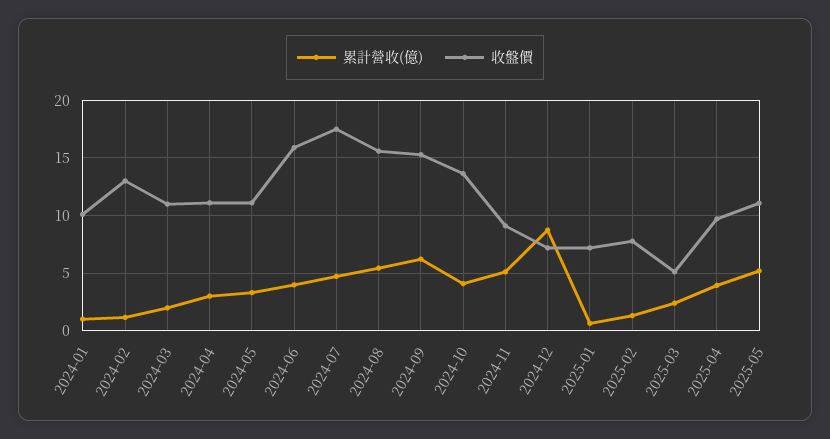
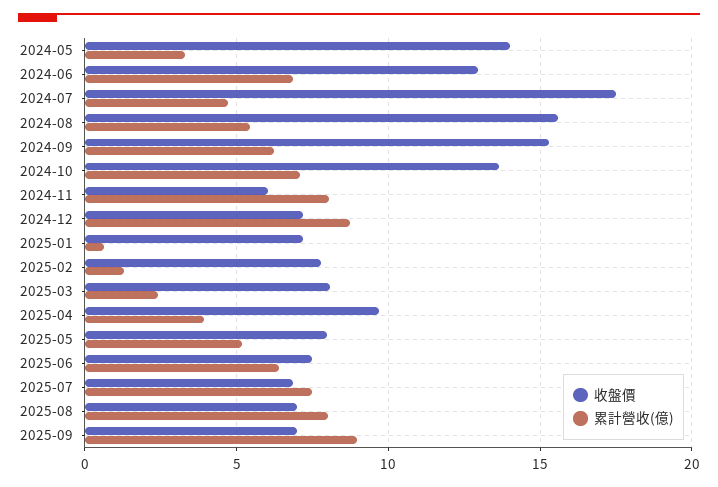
累計營收(億), 2024-01: 1 -> none
收盤價, 2024-01: 10 -> none
累計營收(億), 2024-02: 1 -> none
收盤價, 2024-02: 13 -> none
累計營收(億), 2024-03: 2 -> none
收盤價, 2024-03: 11 -> none
累計營收(億), 2024-04: 3 -> none
收盤價, 2024-04: 11 -> none
收盤價, 2024-05: 11 -> 14
累計營收(億), 2024-06: 4 -> 7
收盤價, 2024-06: 16 -> 13
累計營收(億), 2024-10: 4 -> 7
累計營收(億), 2024-11: 5 -> 8
收盤價, 2024-11: 9 -> 6
收盤價, 2025-03: 5 -> 8
收盤價, 2025-05: 11 -> 8
收盤價, 2025-06: none -> 7.5
累計營收(億), 2025-06: none -> 6.5
收盤價, 2025-07: none -> 7
累計營收(億), 2025-07: none -> 7.5
收盤價, 2025-08: none -> 7
累計營收(億), 2025-08: none -> 8
收盤價, 2025-09: none -> 7
累計營收(億), 2025-09: none -> 9

